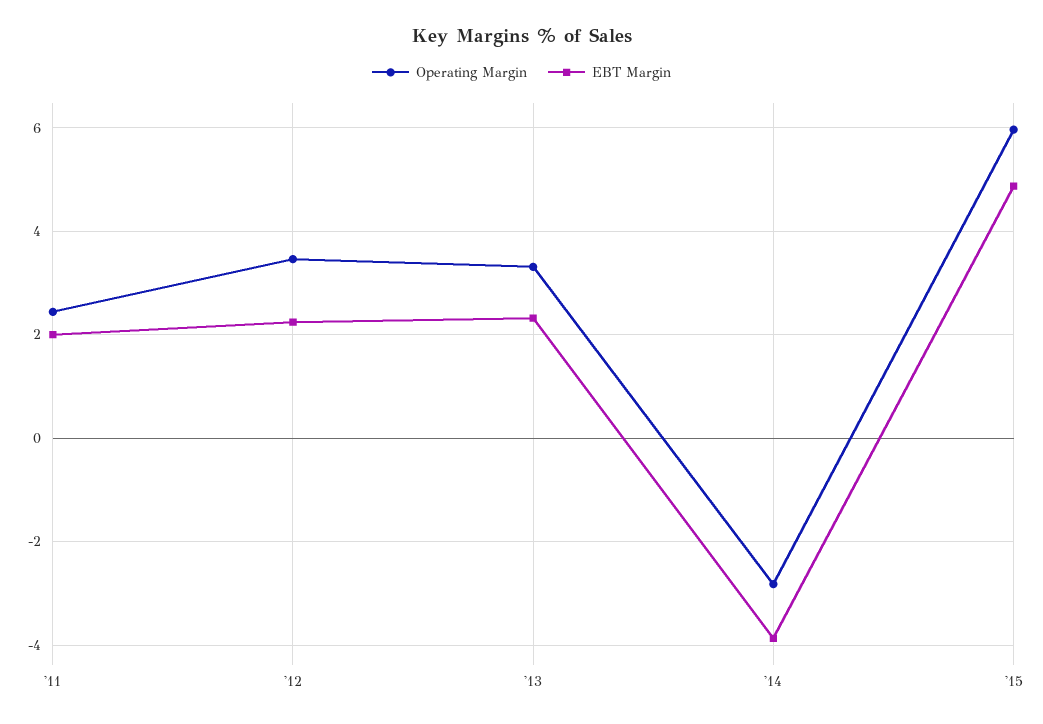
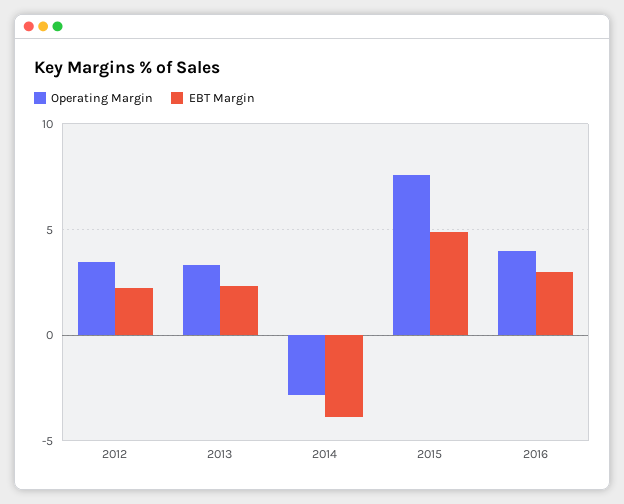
Operating Margin, '11: 2.4 -> none
EBT Margin, '11: 2 -> none
Operating Margin, '15: 6 -> 7.5
Operating Margin, 2016: none -> 4
EBT Margin, 2016: none -> 3

